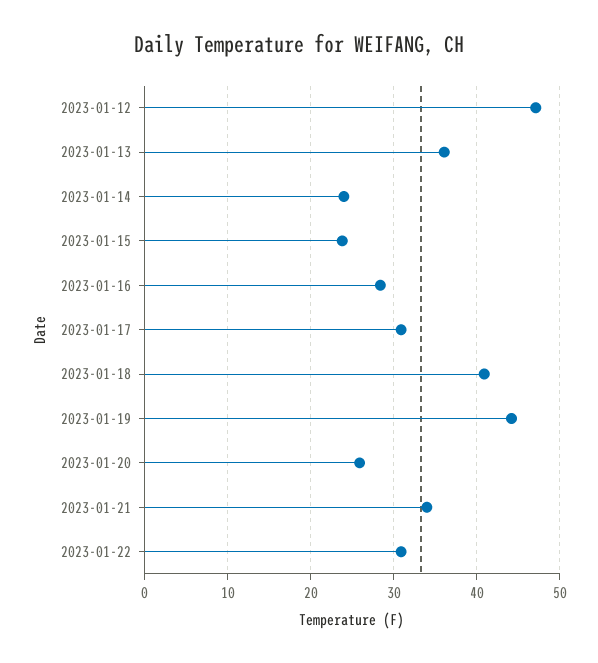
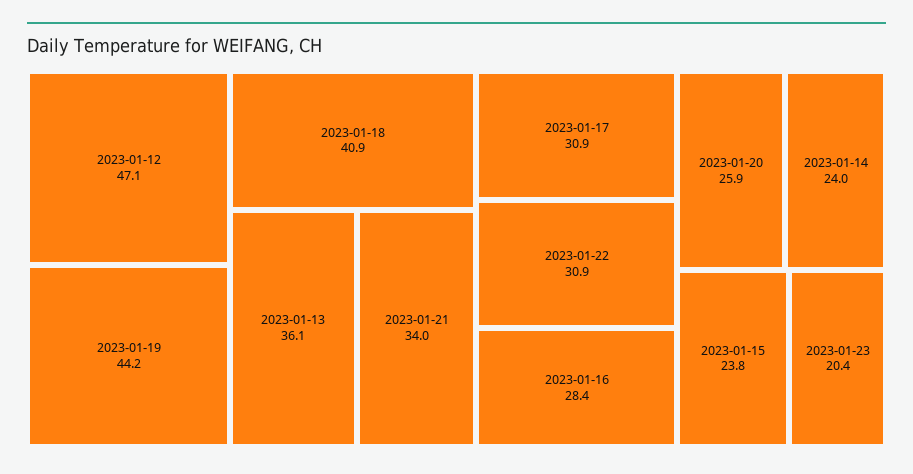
2023-01-23: none -> 20.4

